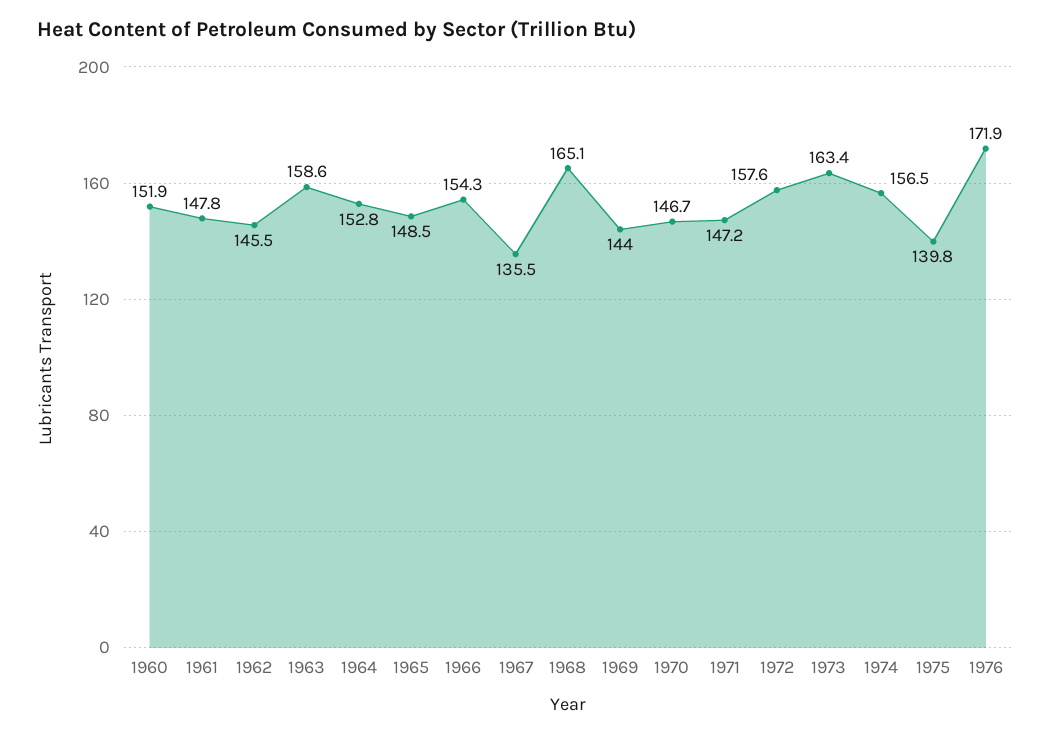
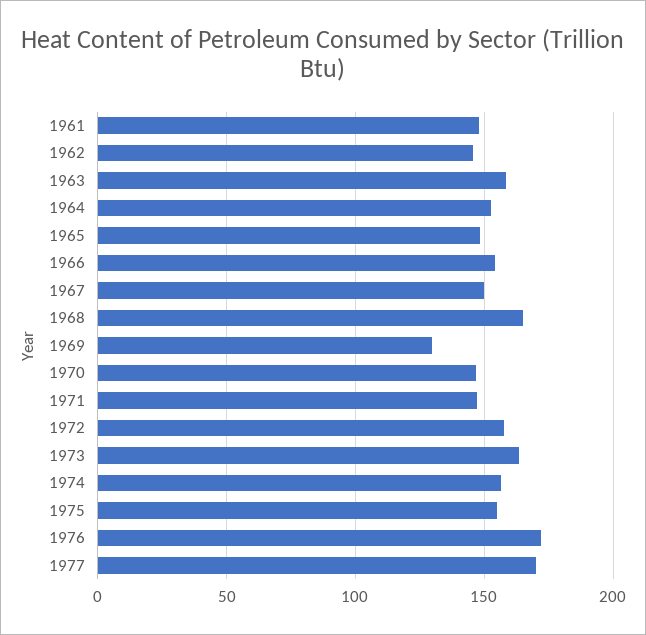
1960: 151.9 -> none
1967: 135.5 -> 150
1969: 144 -> 130
1975: 139.8 -> 155
1977: none -> 170

